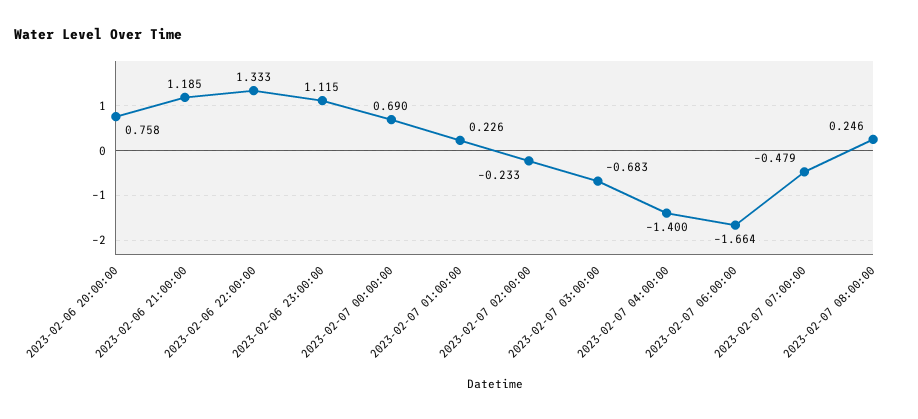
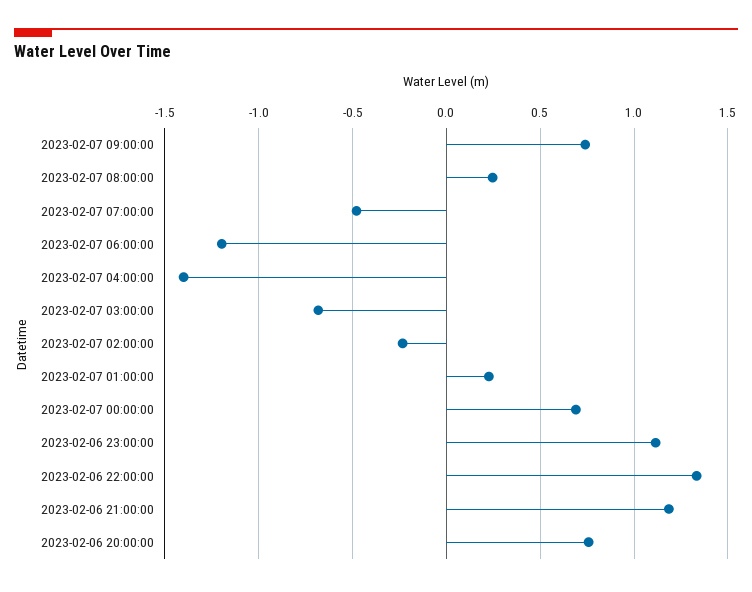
2023-02-07 06:00:00: -1.664 -> -1.2
2023-02-07 09:00:00: none -> 0.75

